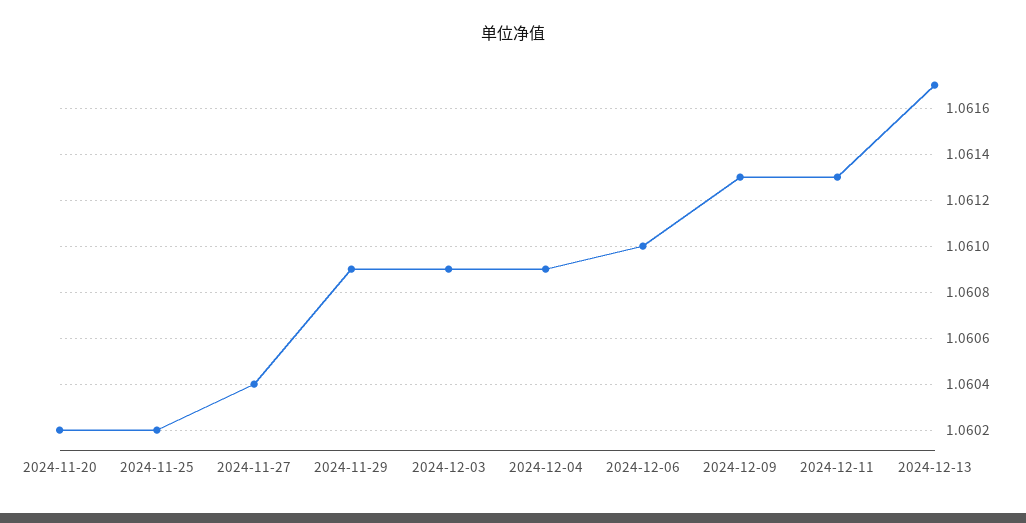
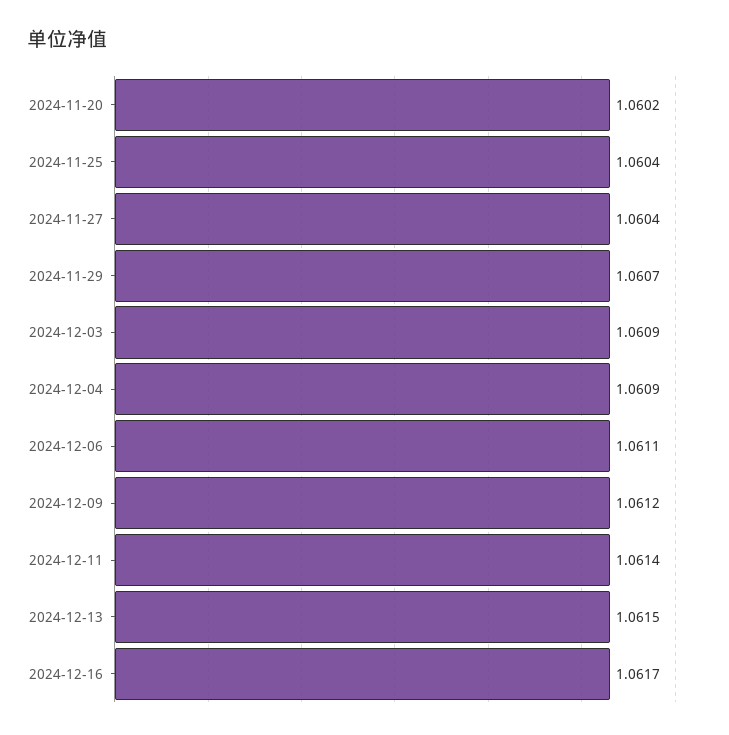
2024-11-25: 1.0602 -> 1.0604
2024-11-29: 1.0609 -> 1.0607
2024-12-06: 1.061 -> 1.0611
2024-12-09: 1.0613 -> 1.0612
2024-12-11: 1.0613 -> 1.0614
2024-12-13: 1.0617 -> 1.0615
2024-12-16: none -> 1.0617

